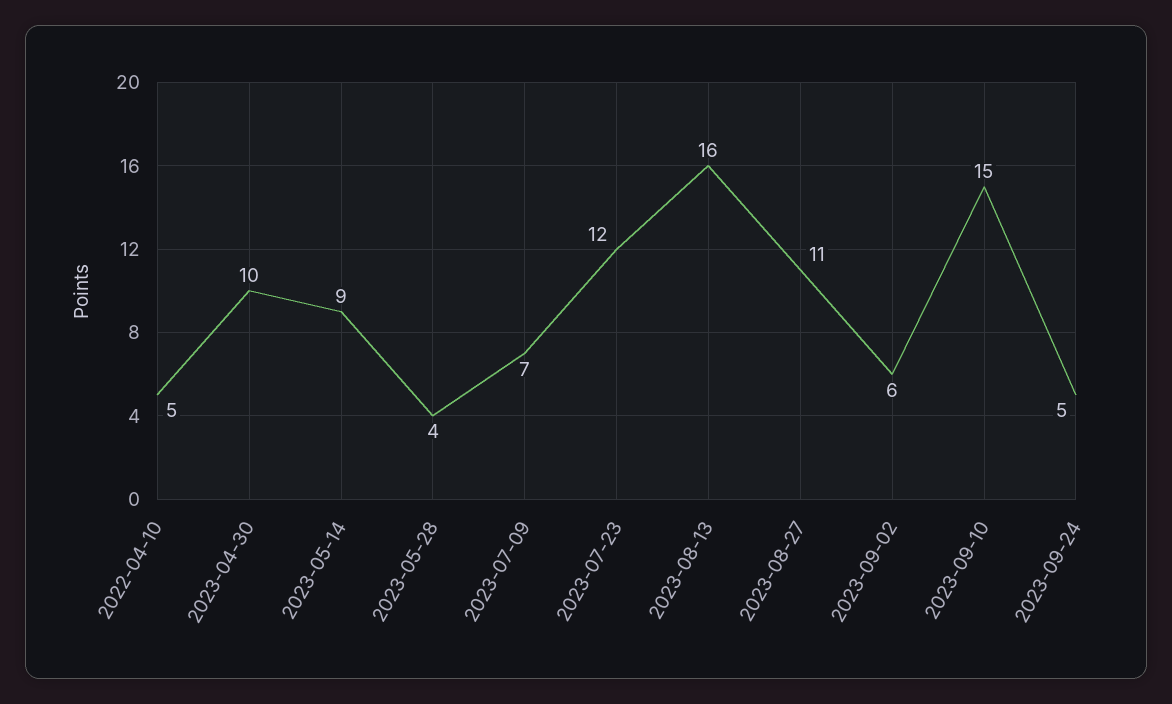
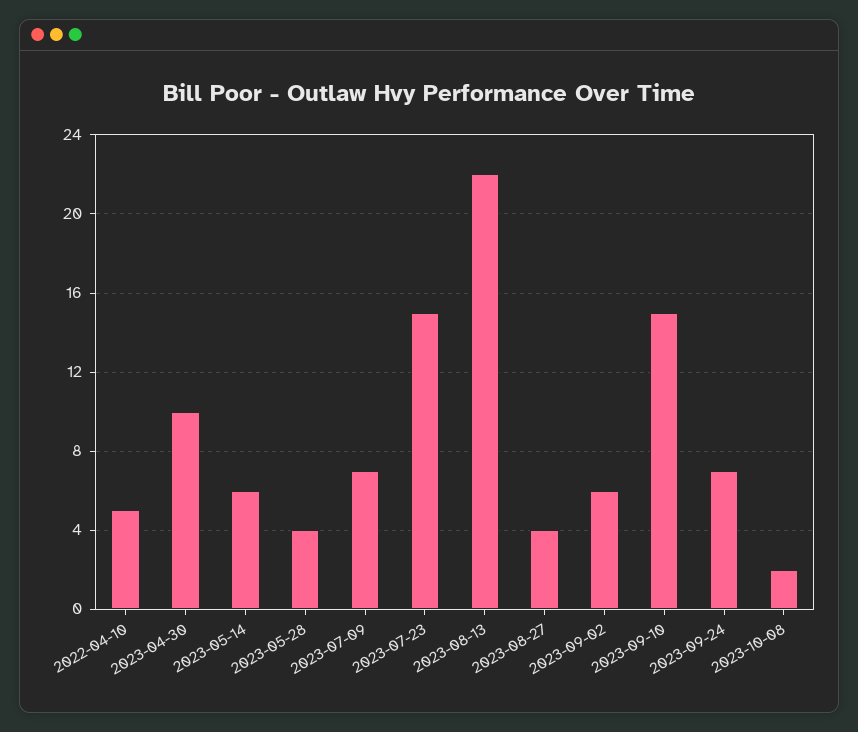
2023-05-14: 9 -> 6
2023-07-23: 12 -> 15
2023-08-13: 16 -> 22
2023-08-27: 11 -> 4
2023-09-24: 5 -> 7
2023-10-08: none -> 2

